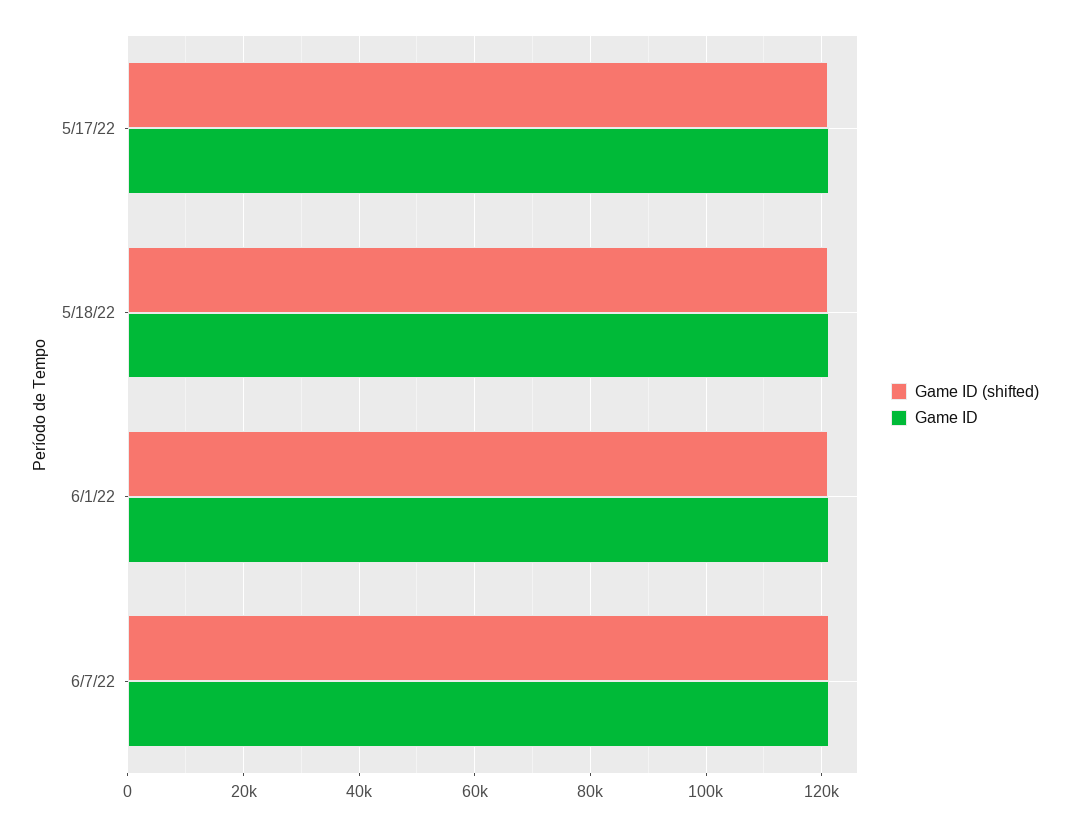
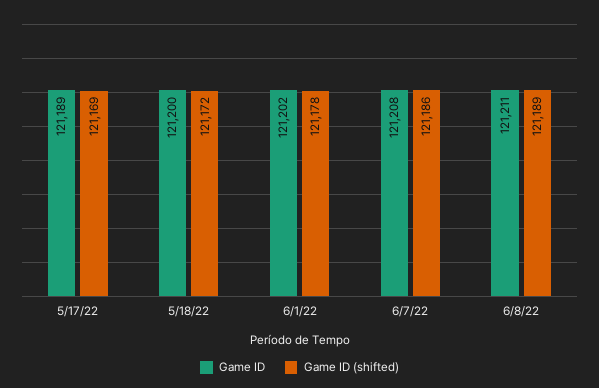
Game ID, 6/8/22: none -> 121211
Game ID (shifted), 6/8/22: none -> 121189

